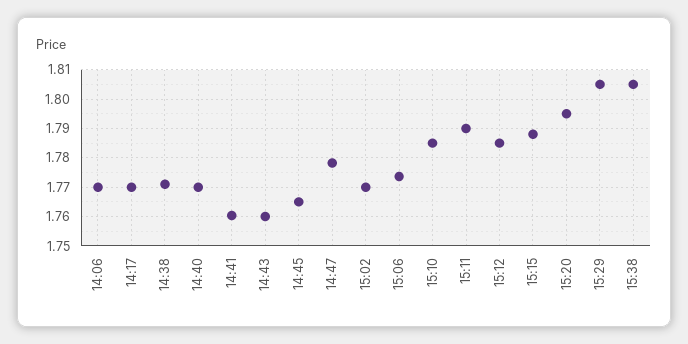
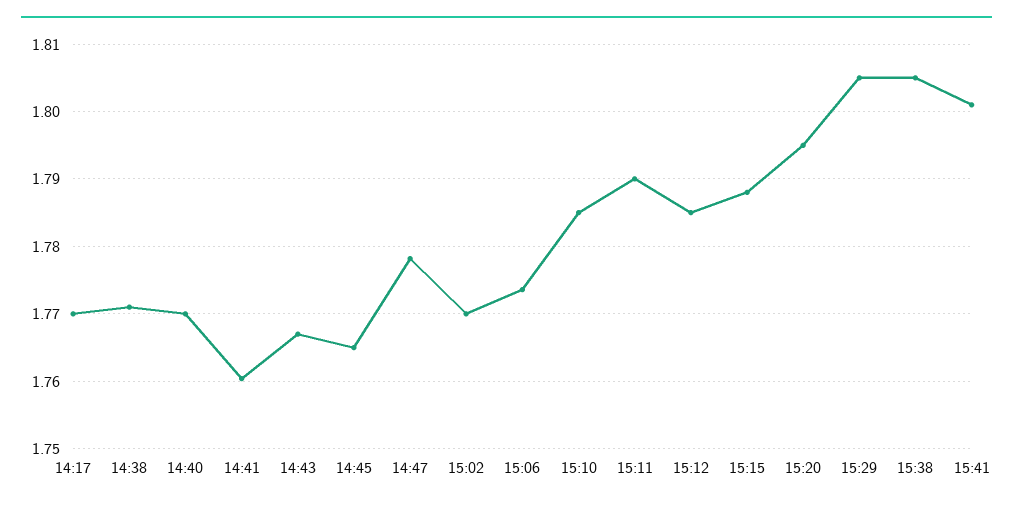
14:06: 1.77 -> none
14:43: 1.76 -> 1.767
15:41: none -> 1.801

